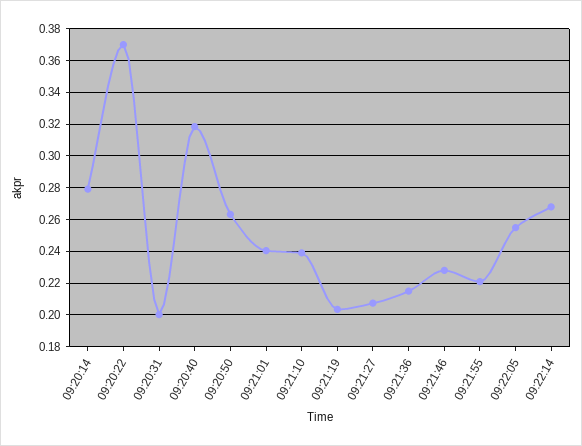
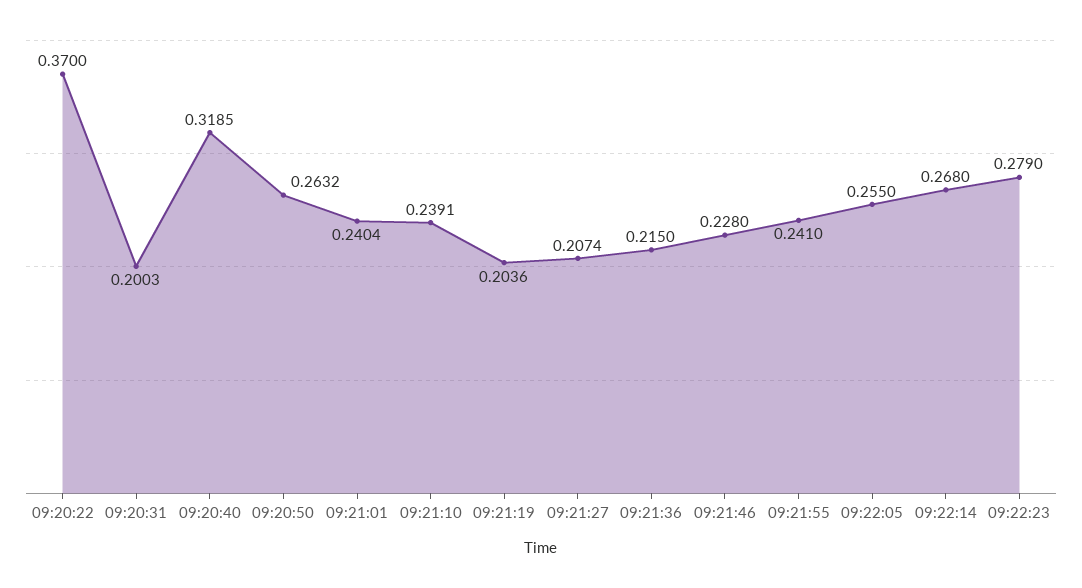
09:20:14: 0.28 -> none
09:21:55: 0.22 -> 0.241
09:22:23: none -> 0.279

